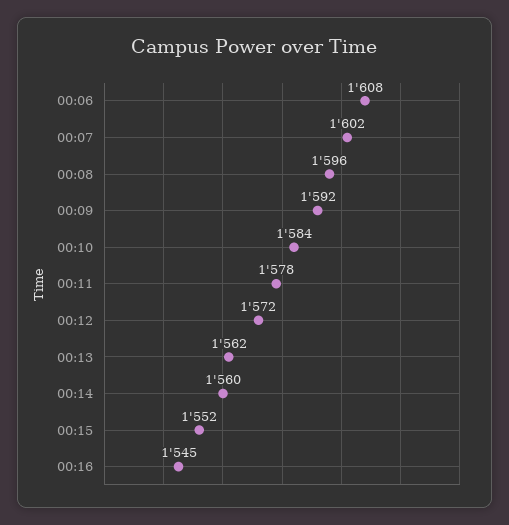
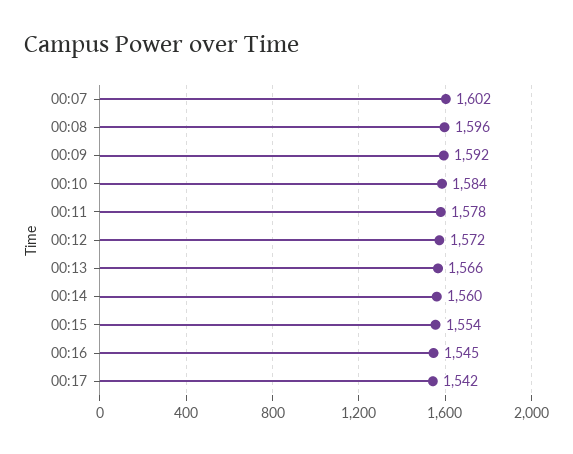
00:06: 1608 -> none
00:13: 1562 -> 1566
00:15: 1552 -> 1554
00:17: none -> 1542

